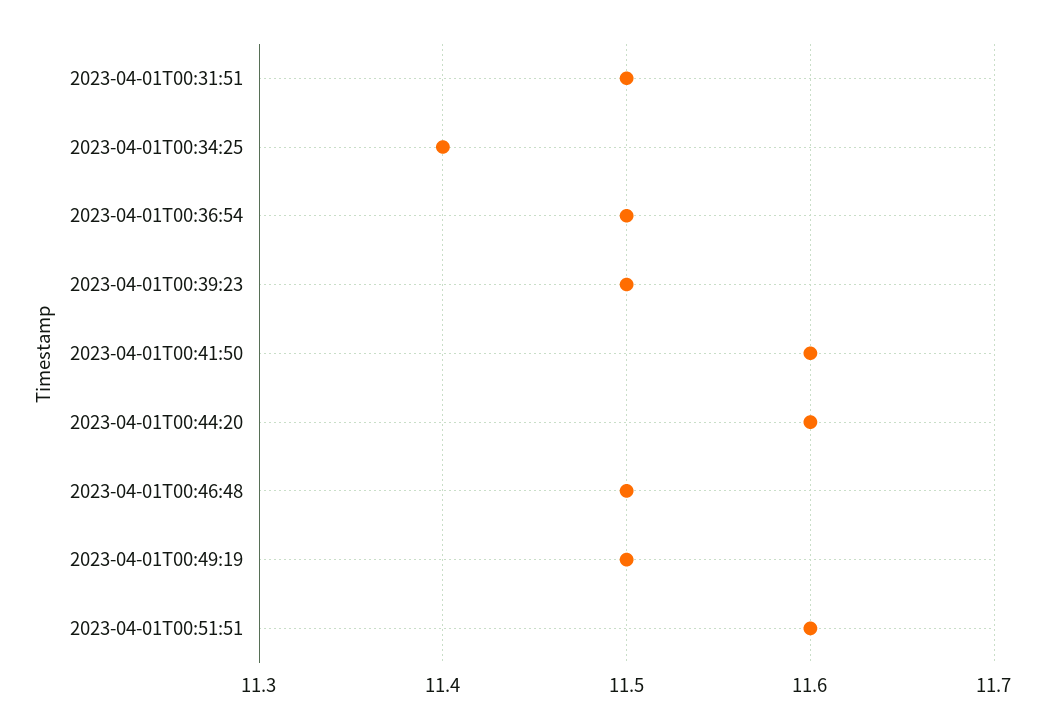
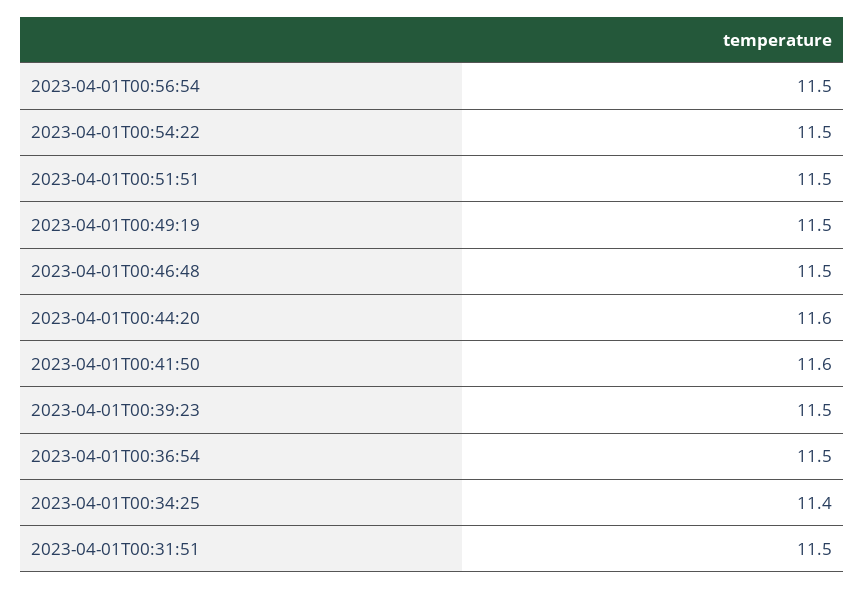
2023-04-01T00:51:51: 11.6 -> 11.5
2023-04-01T00:56:54: none -> 11.5
2023-04-01T00:54:22: none -> 11.5

